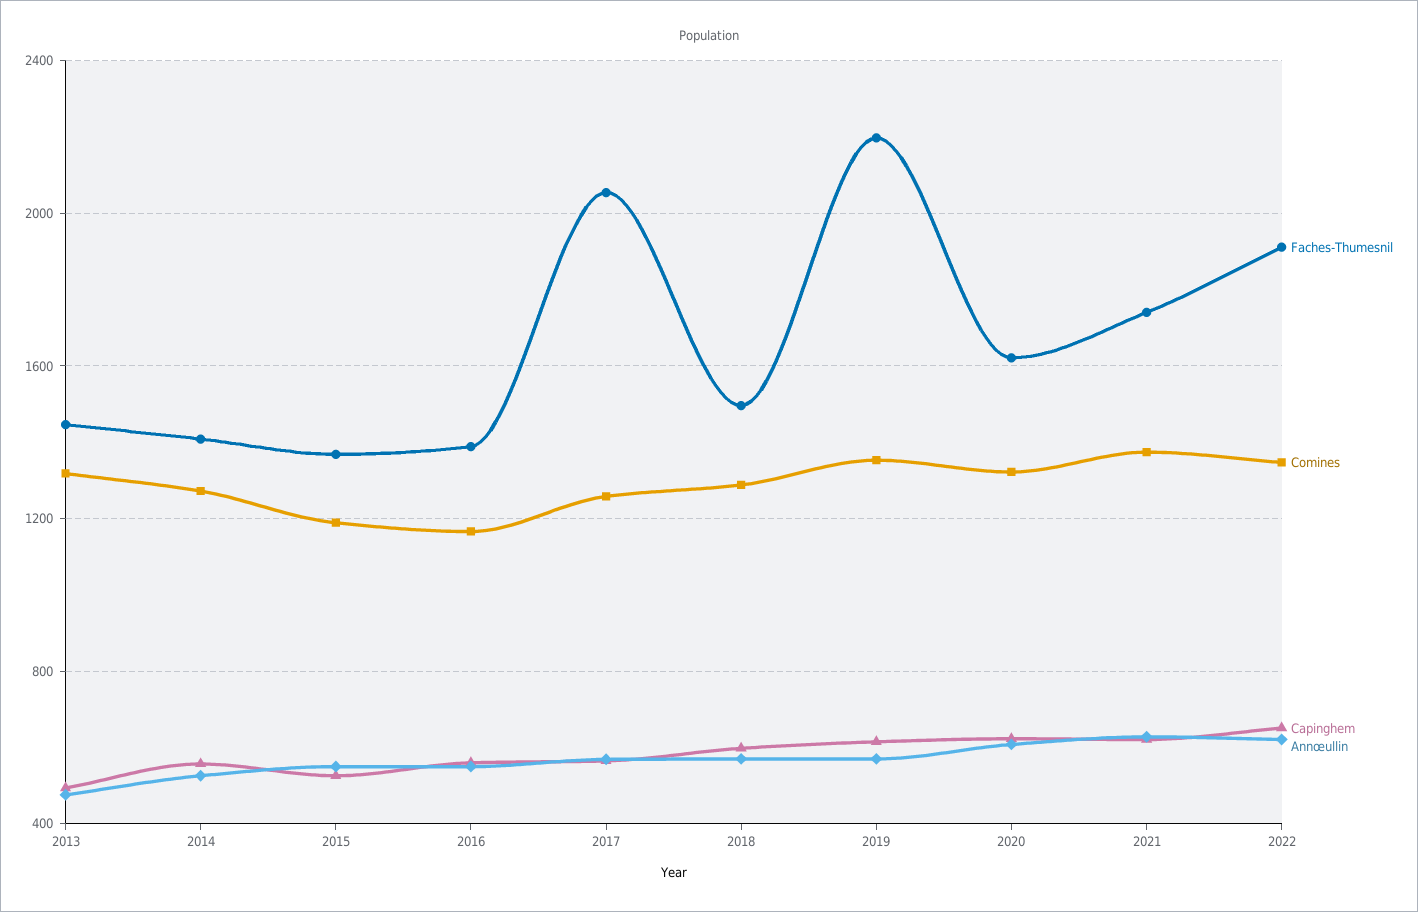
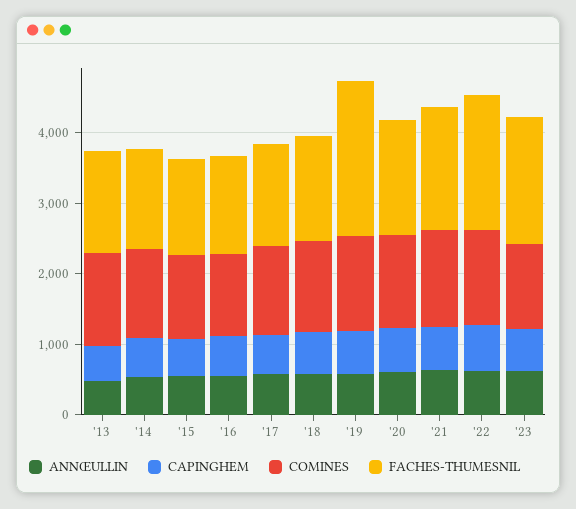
Faches-Thumesnil, 2017: 2050 -> 1400
Annœullin, '23: none -> 600
Capinghem, '23: none -> 600
Comines, '23: none -> 1200
Faches-Thumesnil, '23: none -> 1800

